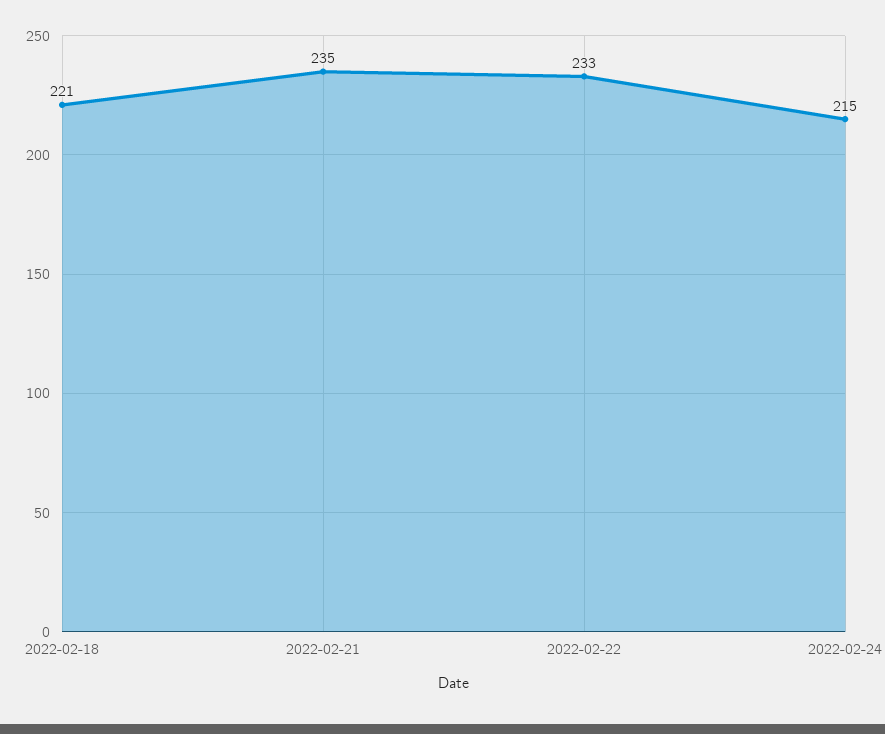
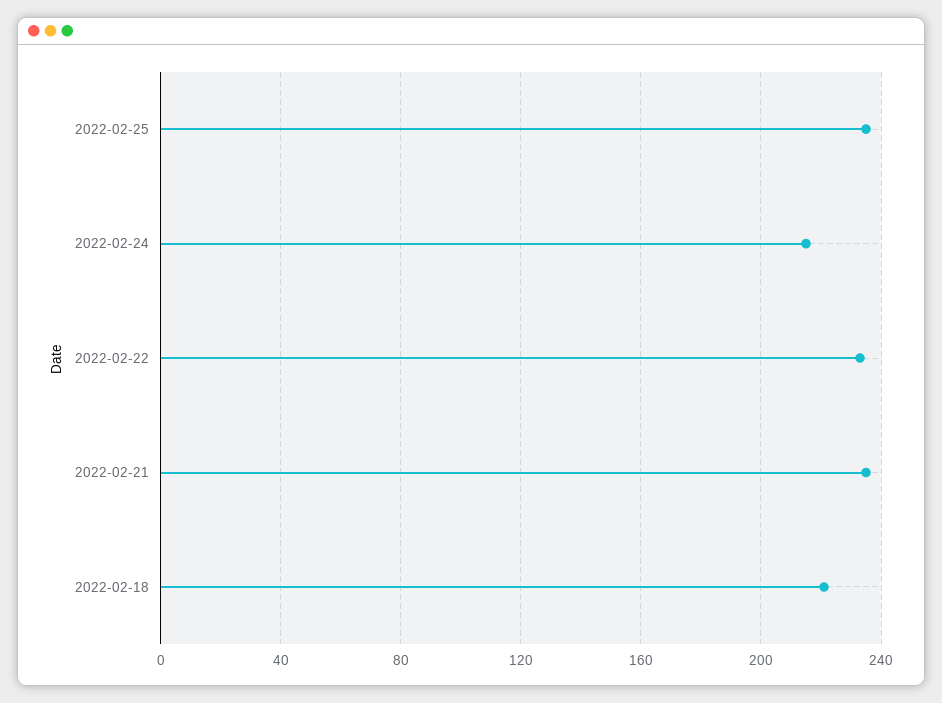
2022-02-25: none -> 235

